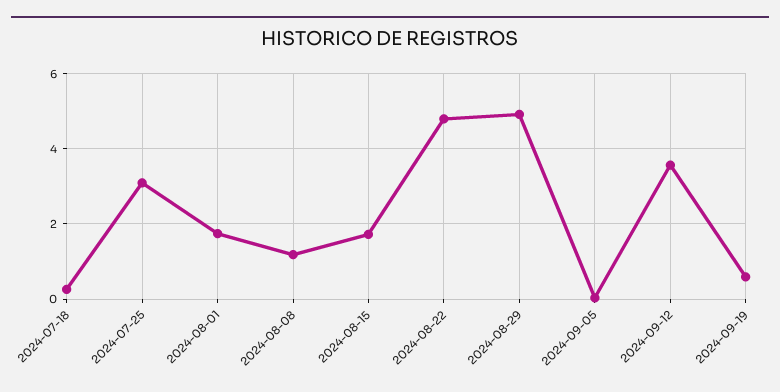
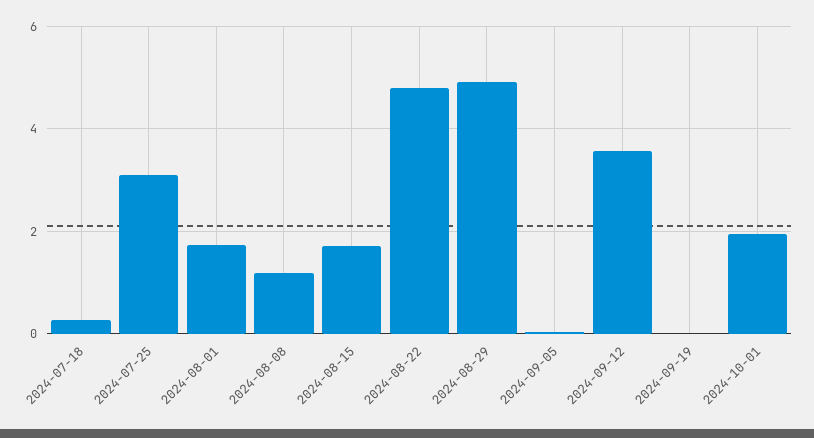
2024-09-19: 0.6 -> 0
2024-10-01: none -> 2

